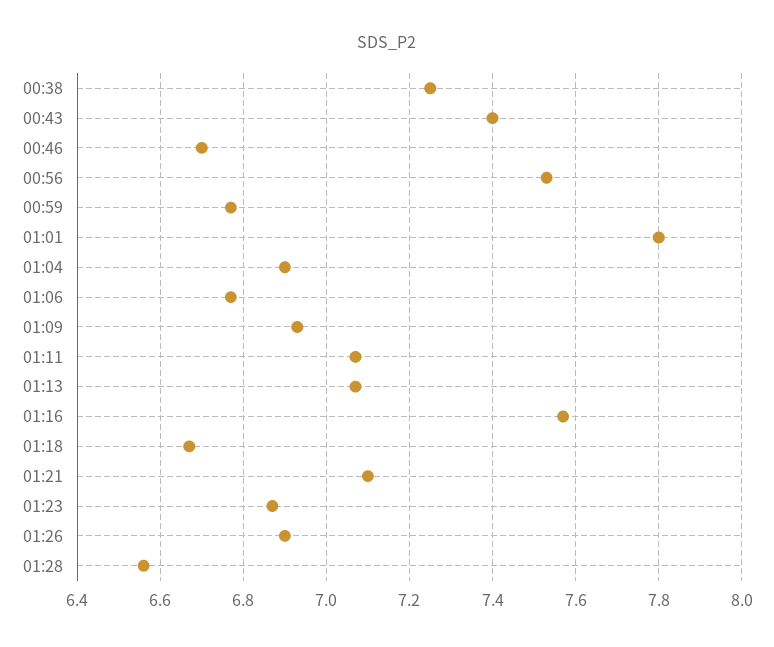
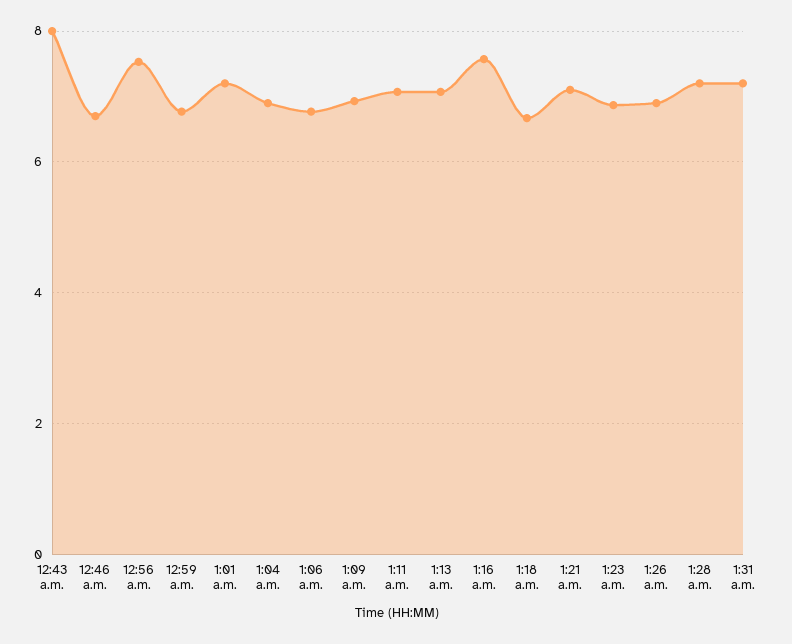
00:38: 7.25 -> none
00:43: 7.4 -> 8
01:01: 7.8 -> 7.2
01:28: 6.55 -> 7.2
1:31 a.m.: none -> 7.2

